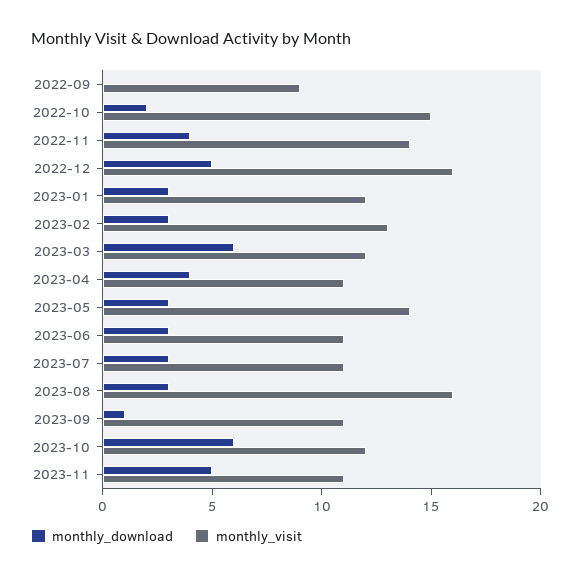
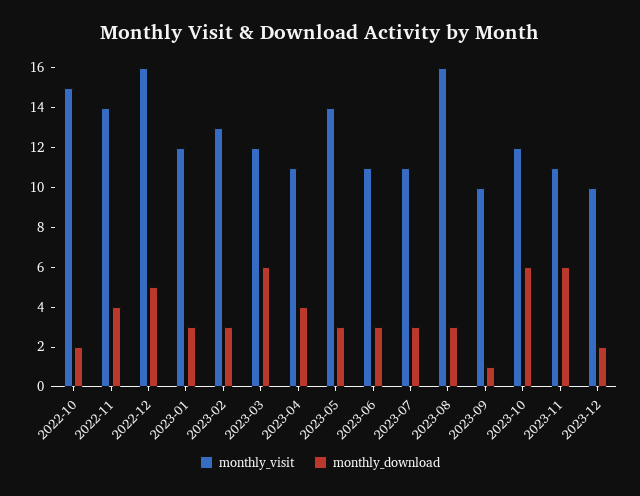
monthly_download, 2022-09: 0 -> none
monthly_visit, 2022-09: 9 -> none
monthly_visit, 2023-09: 11 -> 10
monthly_download, 2023-11: 5 -> 6
monthly_visit, 2023-12: none -> 10
monthly_download, 2023-12: none -> 2

